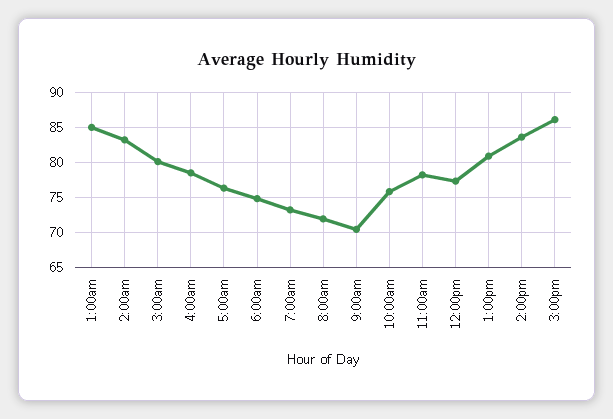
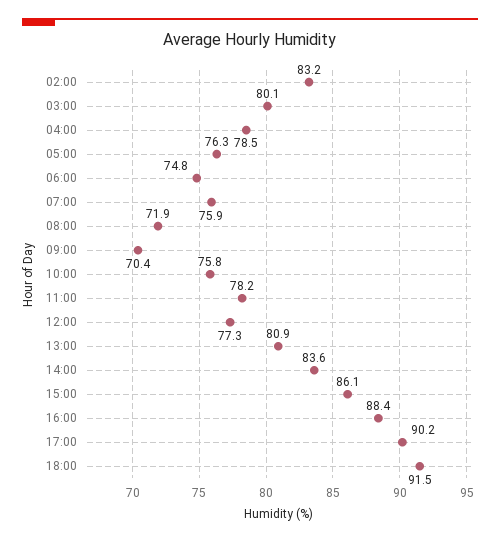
1:00am: 85 -> none
7:00am: 73 -> 75.9
16:00: none -> 88.4
17:00: none -> 90.2
18:00: none -> 91.5

